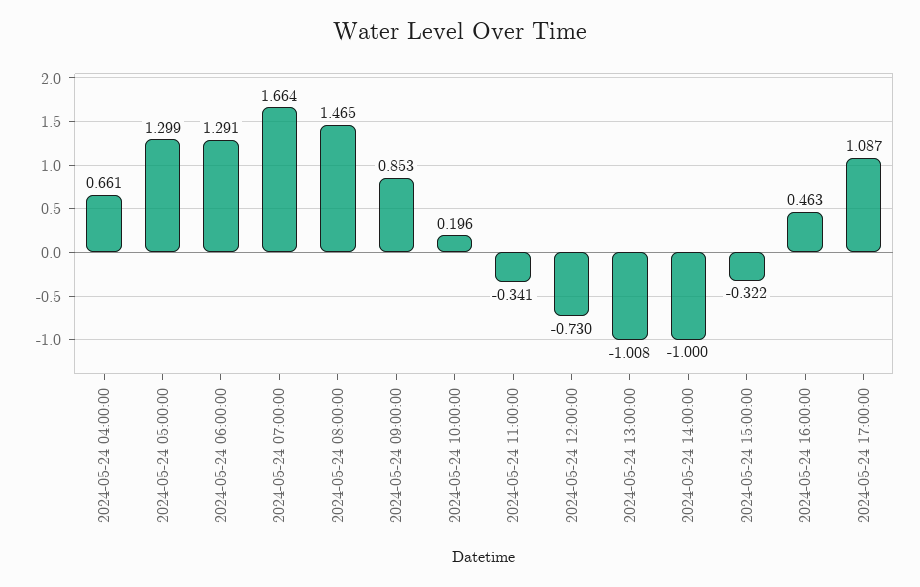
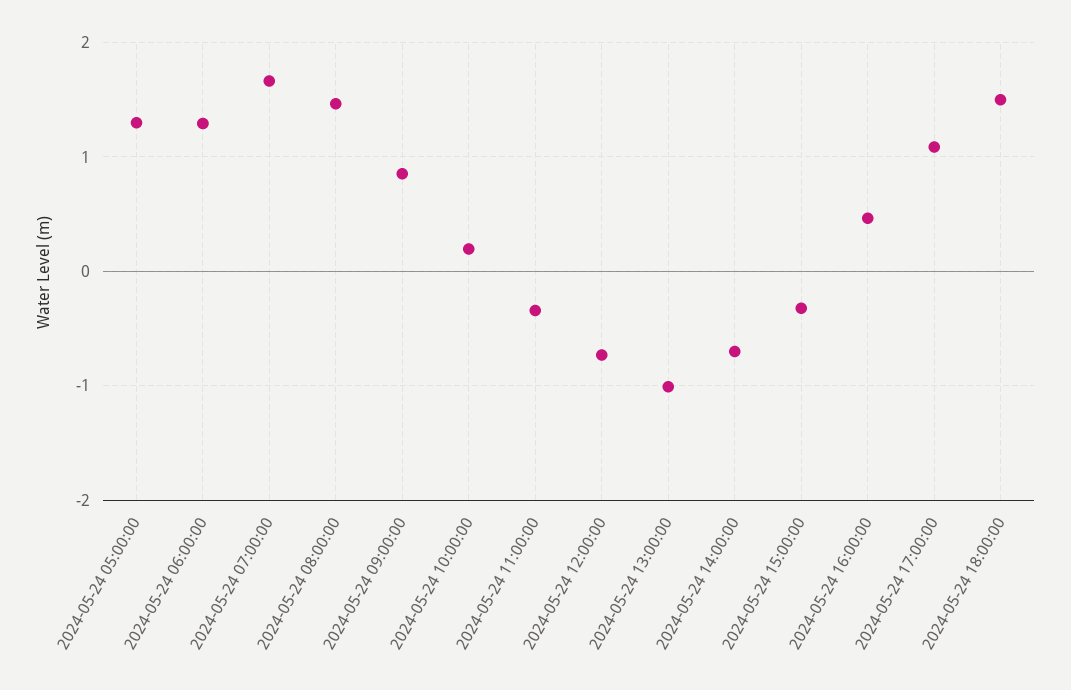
2024-05-24 04:00:00: 0.661 -> none
2024-05-24 14:00:00: -1 -> -0.7
2024-05-24 18:00:00: none -> 1.5

